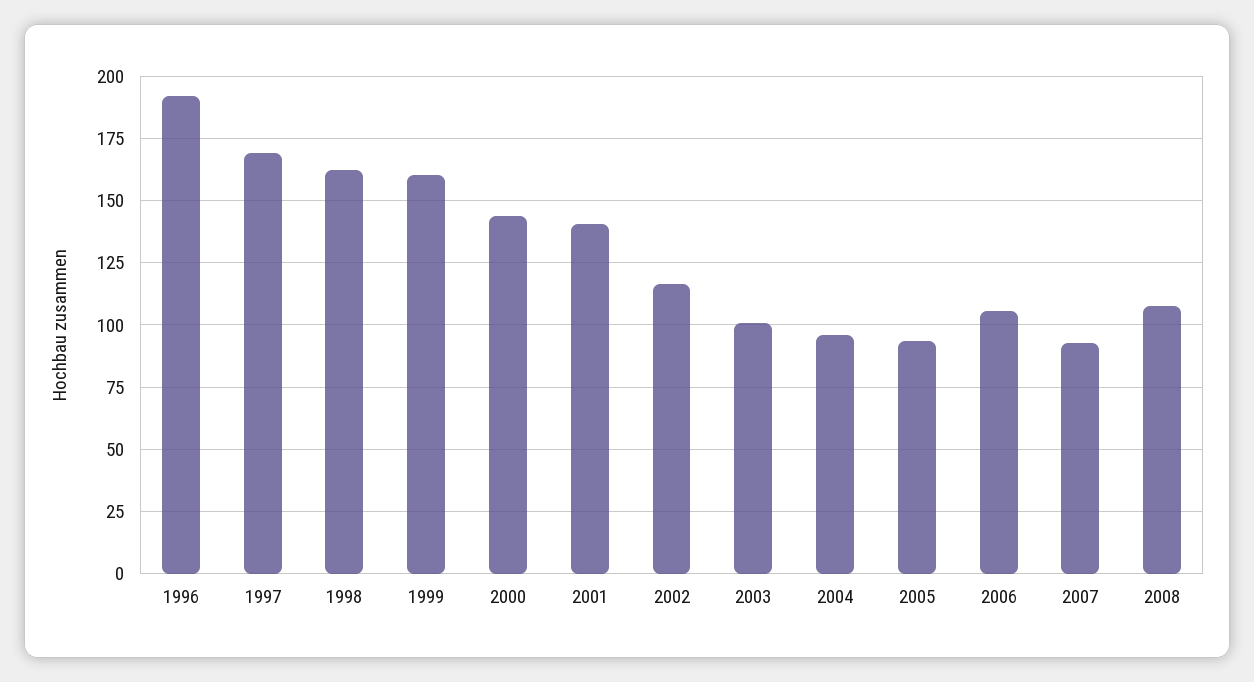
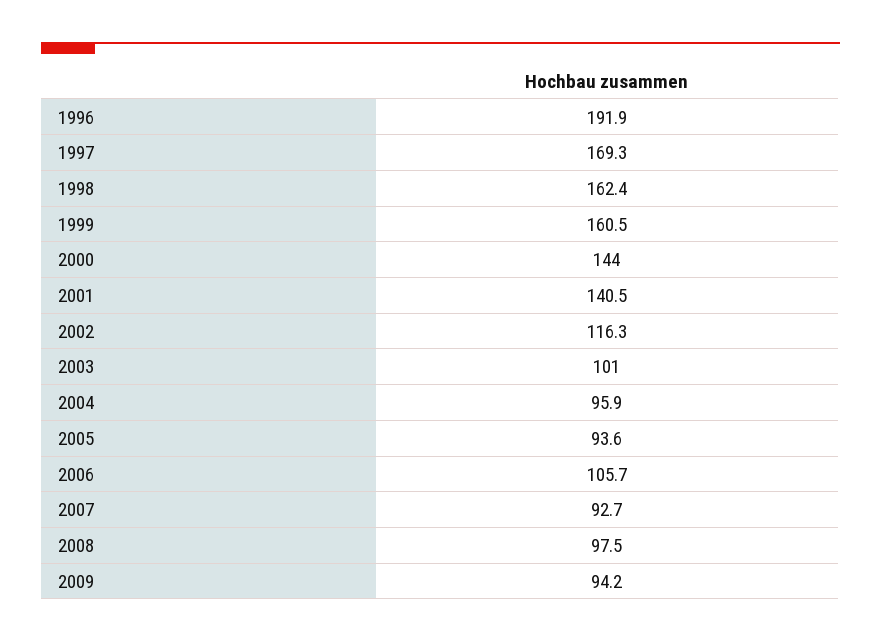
2008: 107.5 -> 97.5
2009: none -> 94.2

